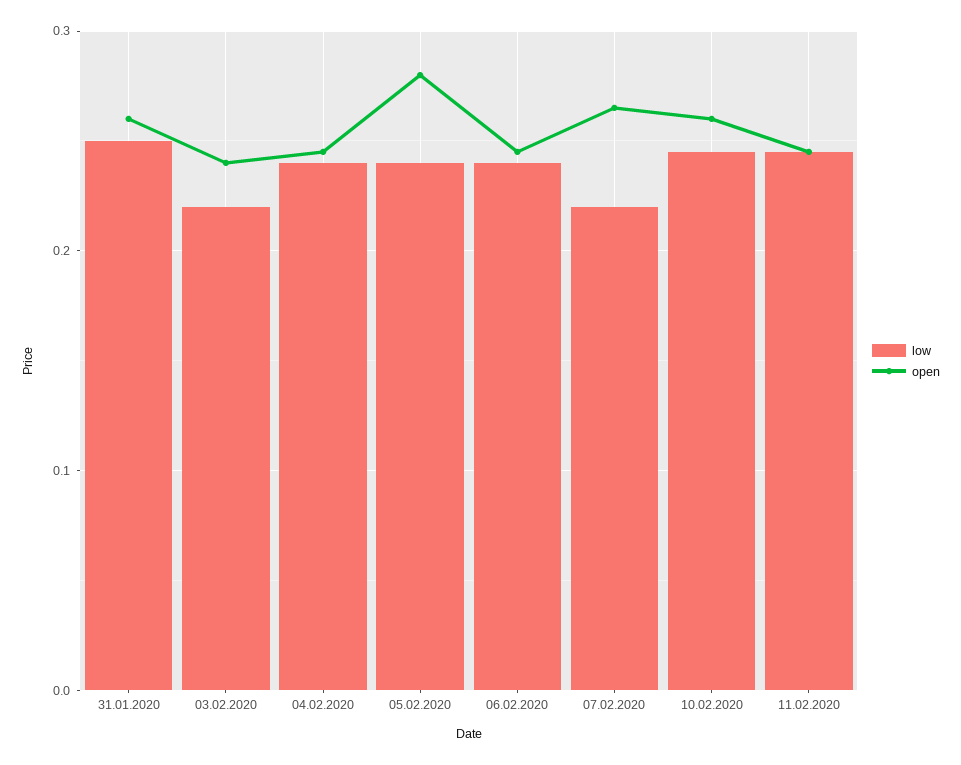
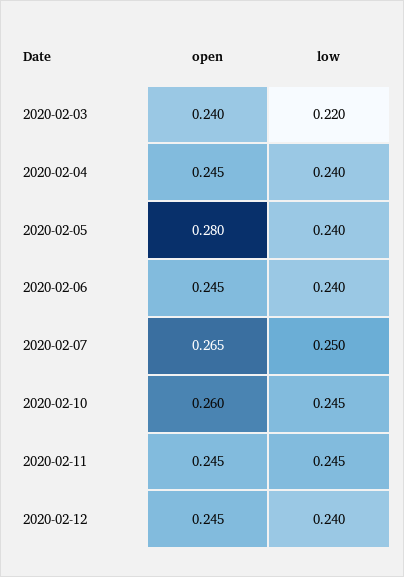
low, 31.01.2020: 0.25 -> none
open, 31.01.2020: 0.26 -> none
low, 07.02.2020: 0.22 -> 0.25
open, 2020-02-12: none -> 0.245
low, 2020-02-12: none -> 0.24

